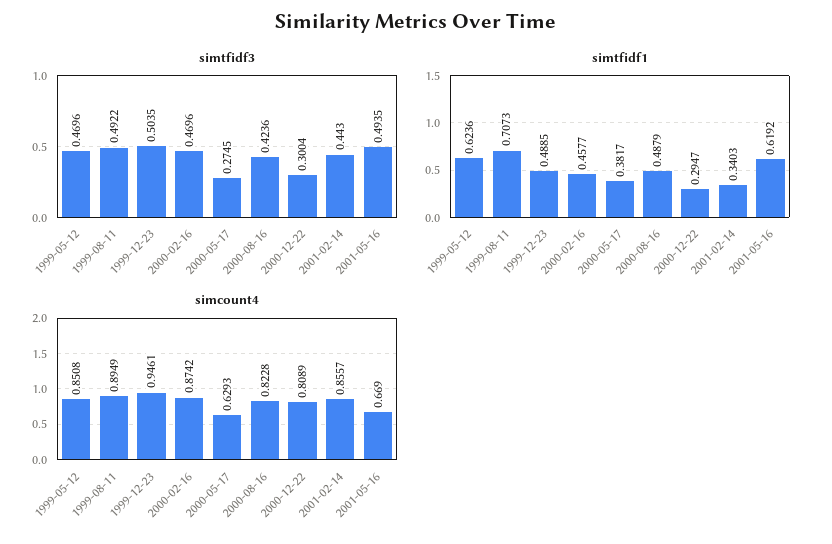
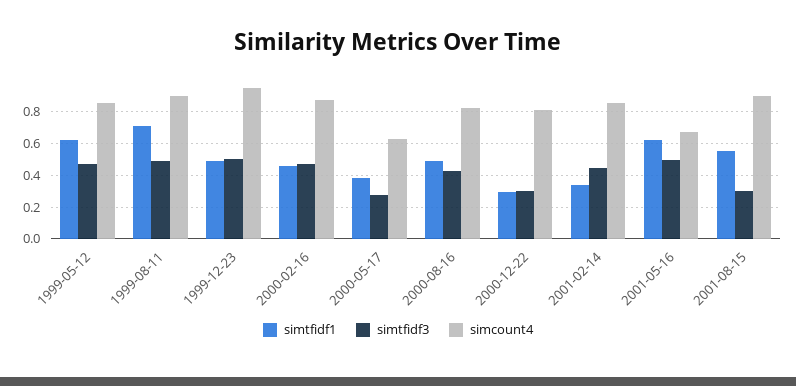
simtfidf1, 2001-08-15: none -> 0.55
simtfidf3, 2001-08-15: none -> 0.3
simcount4, 2001-08-15: none -> 0.9

